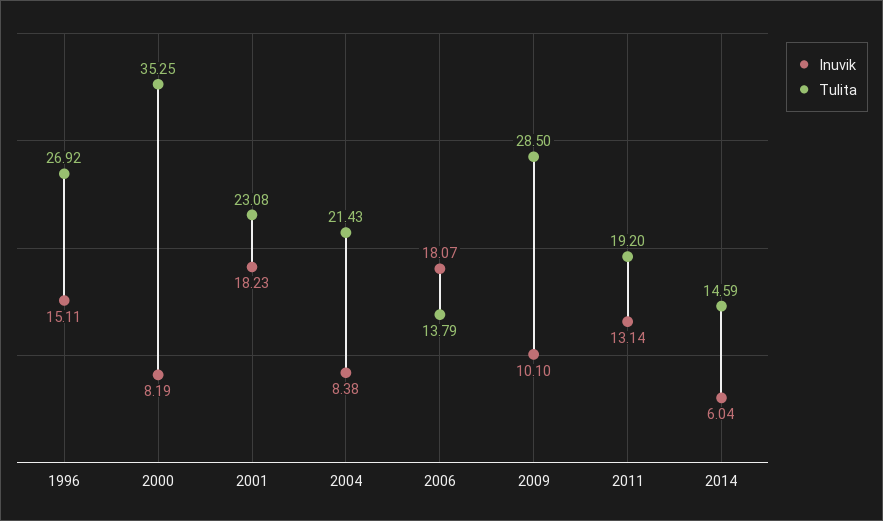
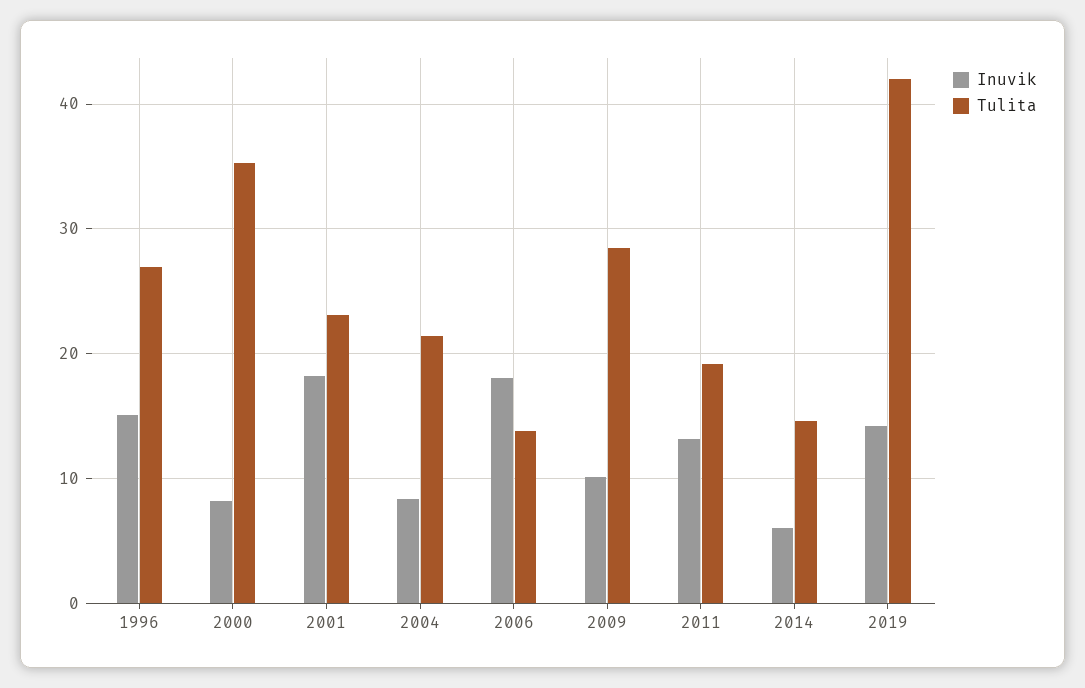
Inuvik, 2019: none -> 14
Tulita, 2019: none -> 42

